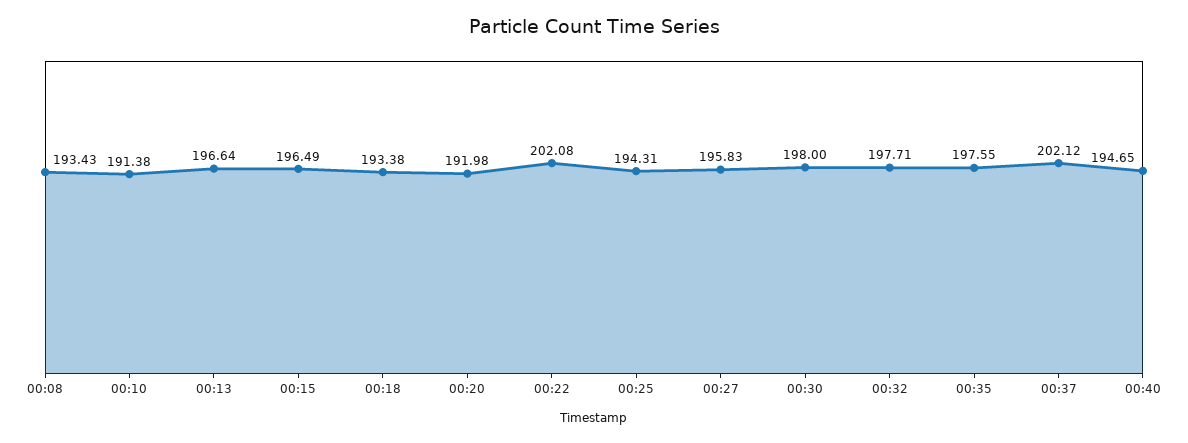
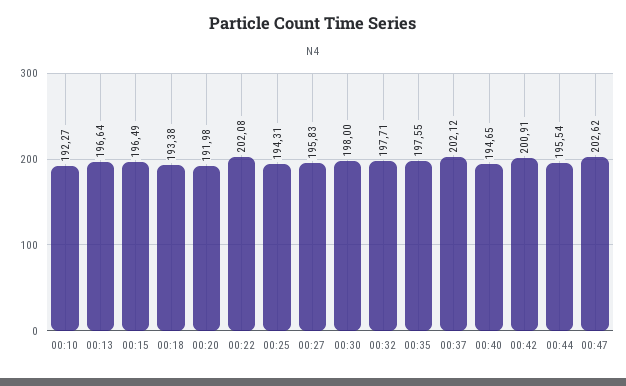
00:08: 193.43 -> none
00:10: 191.38 -> 192.27
00:42: none -> 200.91
00:44: none -> 195.54
00:47: none -> 202.62

